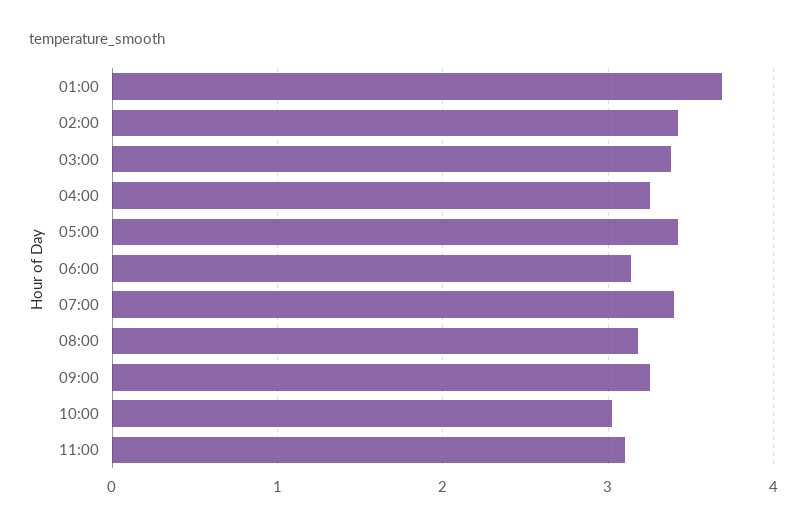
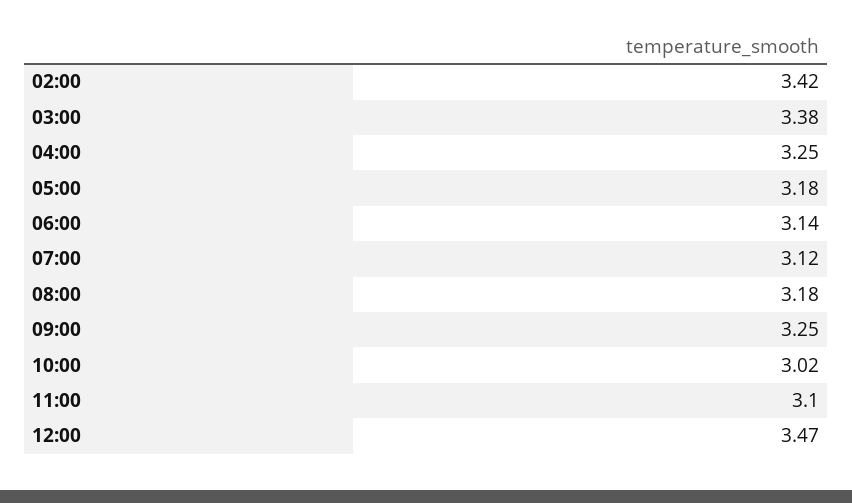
01:00: 3.7 -> none
05:00: 3.4 -> 3.18
07:00: 3.4 -> 3.12
12:00: none -> 3.47

